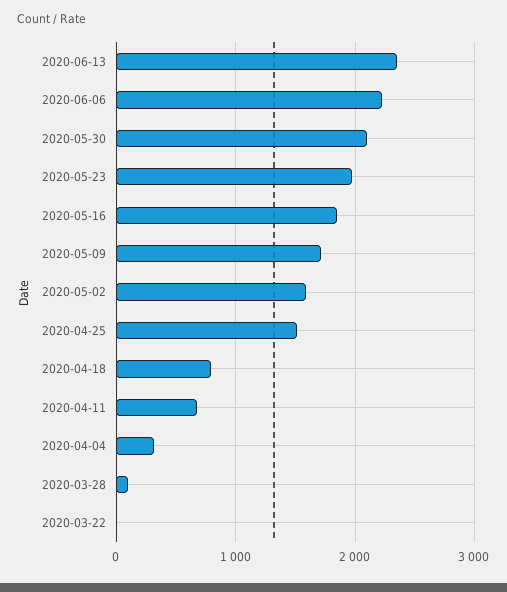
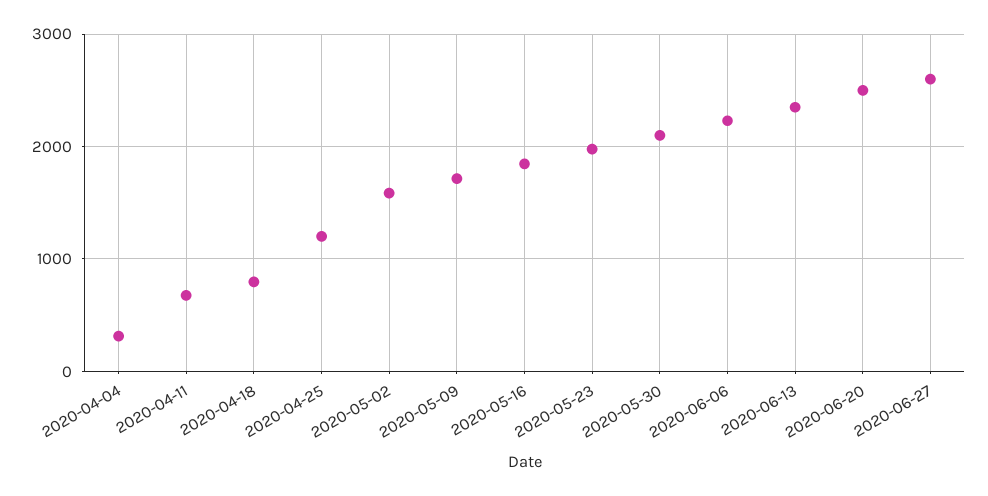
2020-04-25: 1500 -> 1200
2020-03-28: 100 -> none
2020-03-22: 0 -> none
2020-06-20: none -> 2500
2020-06-27: none -> 2600

